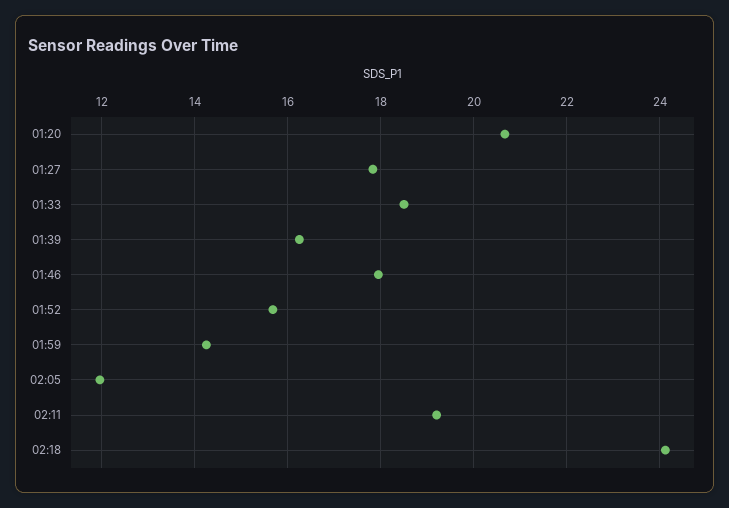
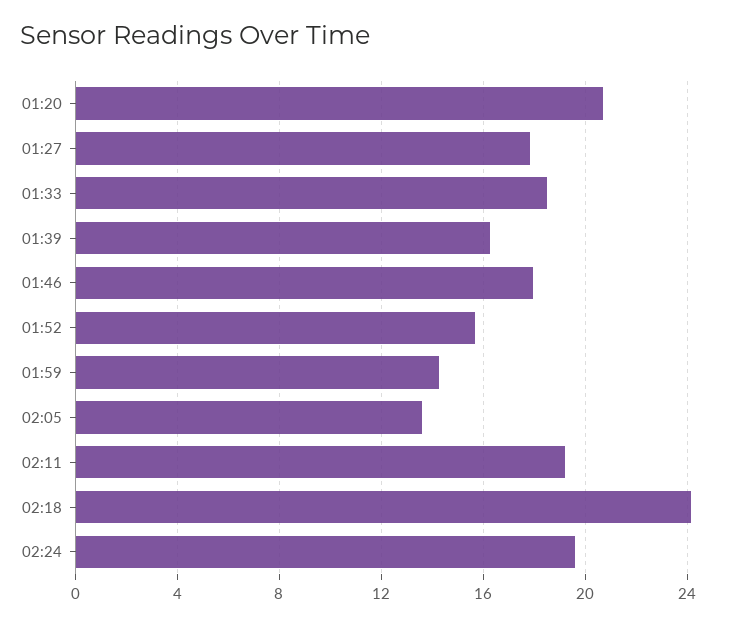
02:05: 12 -> 13.5
02:24: none -> 19.5

